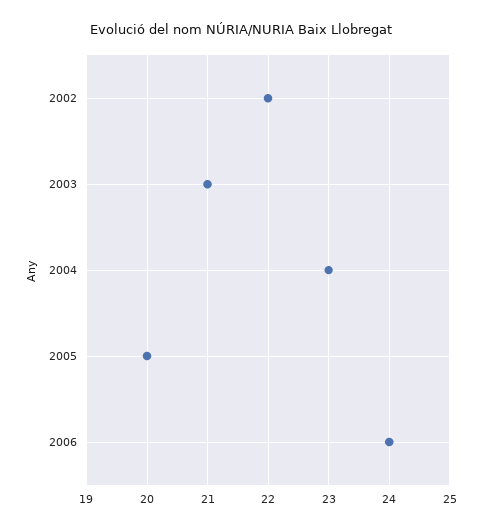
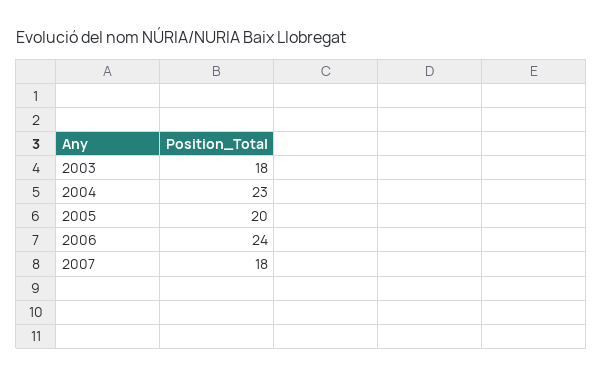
2002: 22 -> none
2003: 21 -> 18
2007: none -> 18

